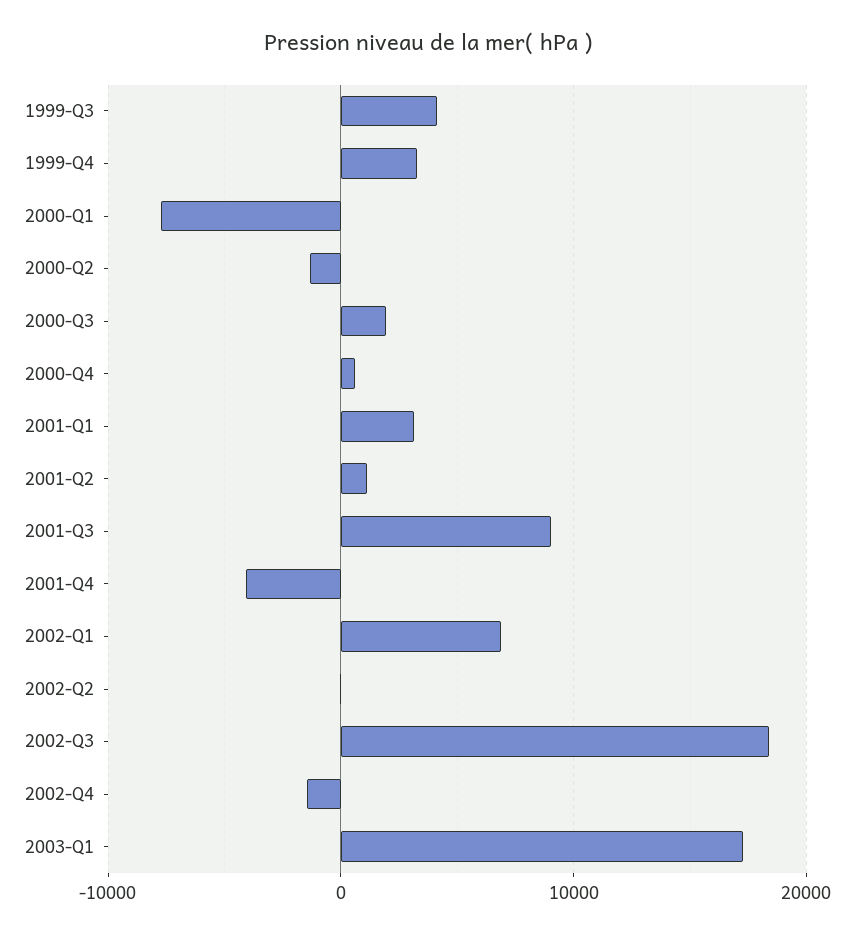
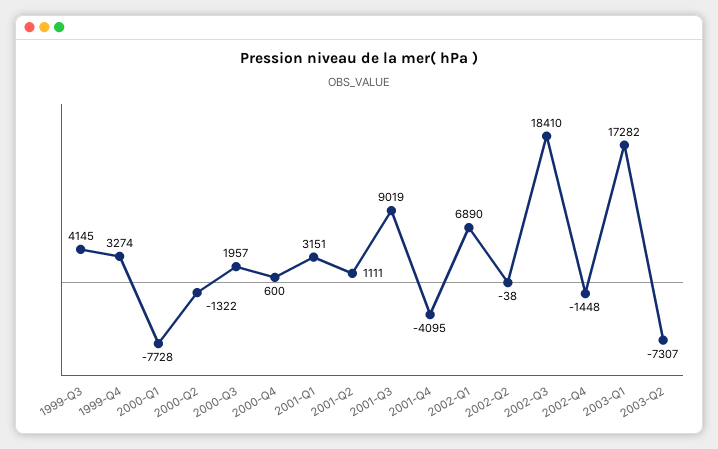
2003-Q2: none -> -7307

